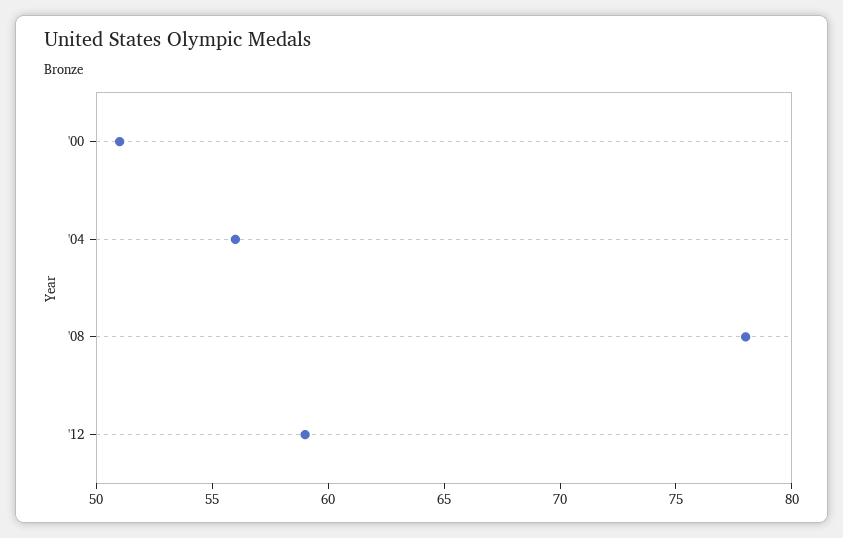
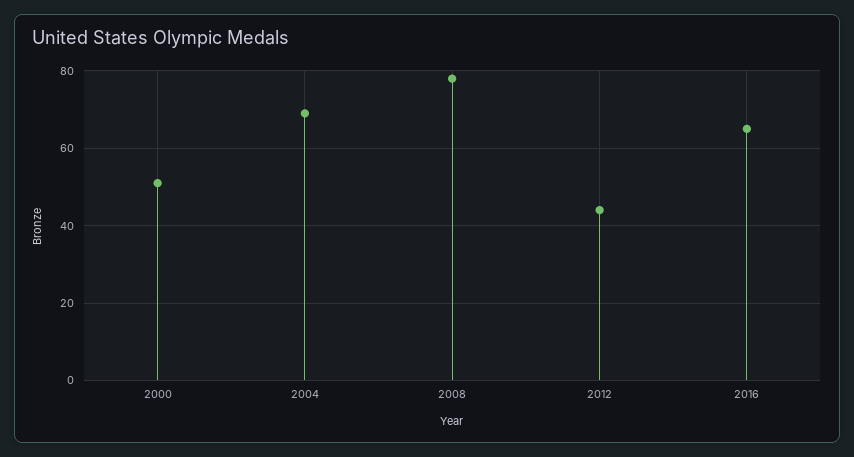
'04: 56 -> 70
'12: 59 -> 45
2016: none -> 65

